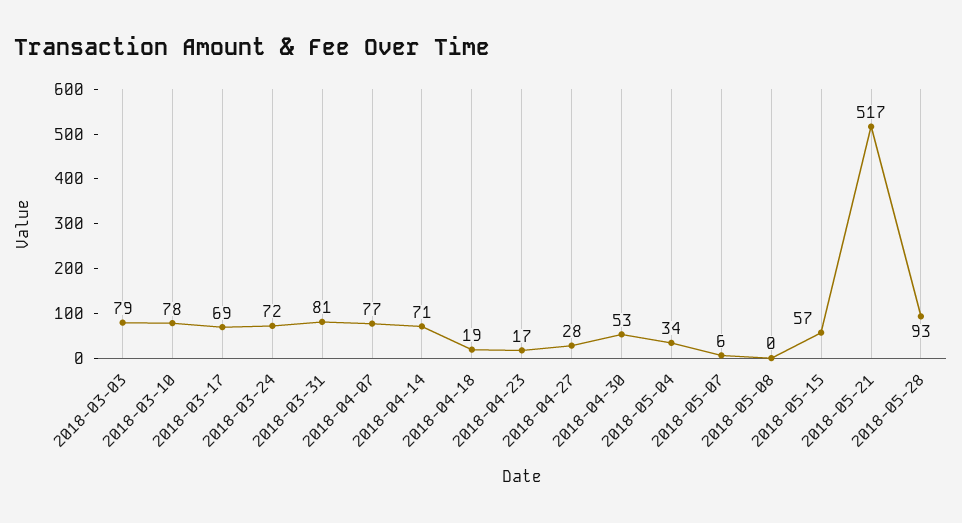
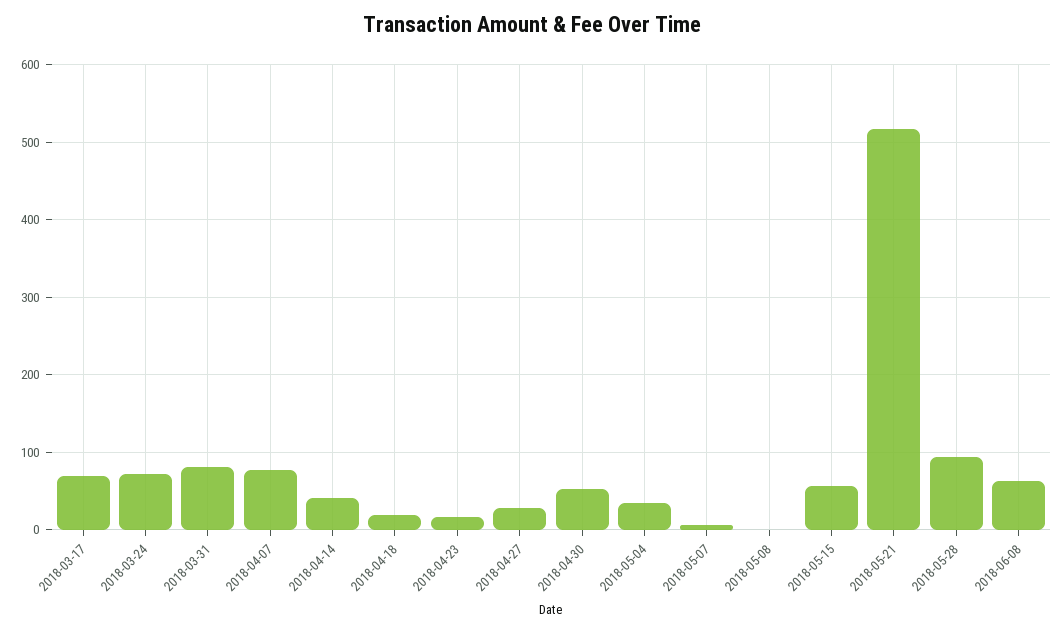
2018-03-03: 79 -> none
2018-03-10: 78 -> none
2018-04-14: 71 -> 40
2018-06-08: none -> 60

